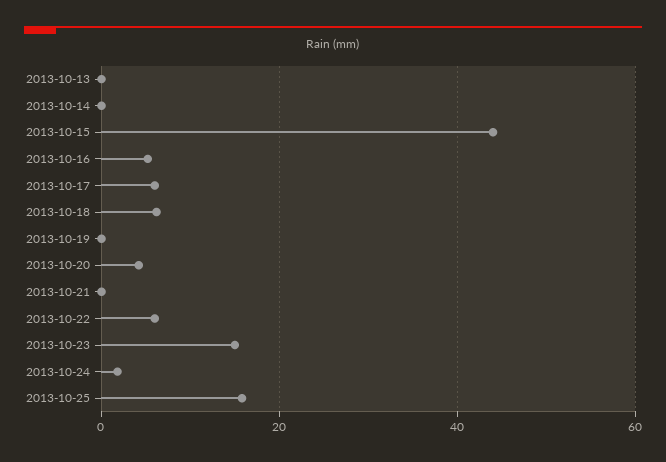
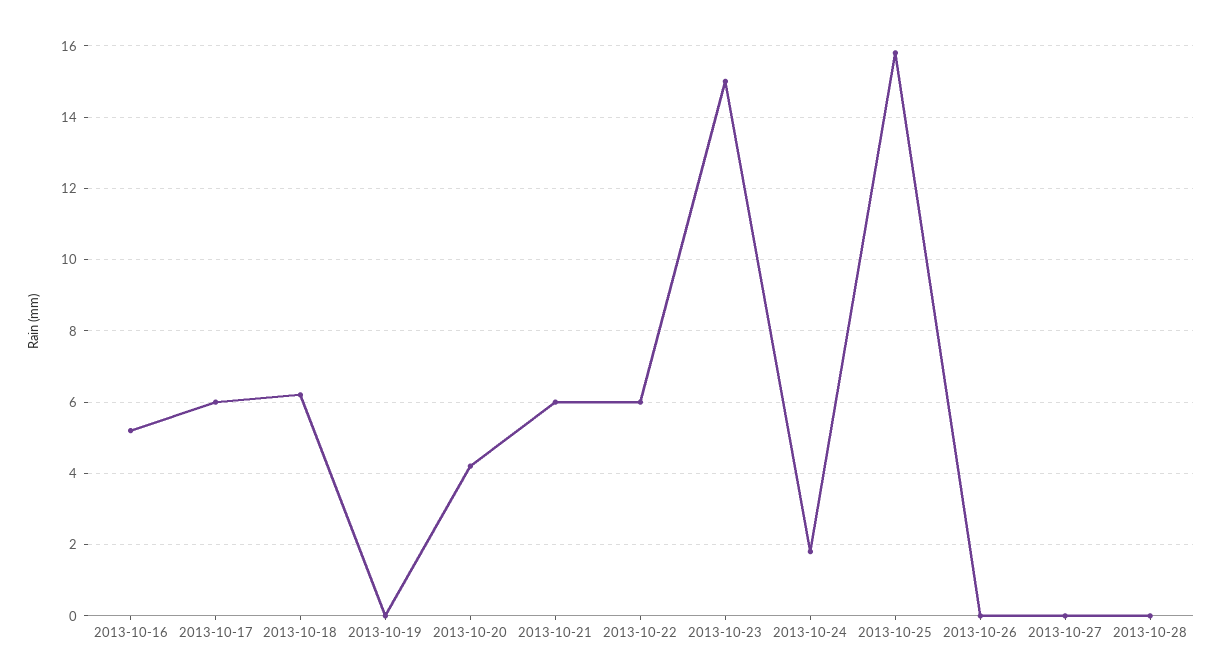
2013-10-13: 0 -> none
2013-10-14: 0 -> none
2013-10-15: 44 -> none
2013-10-21: 0 -> 6
2013-10-26: none -> 0
2013-10-27: none -> 0
2013-10-28: none -> 0

